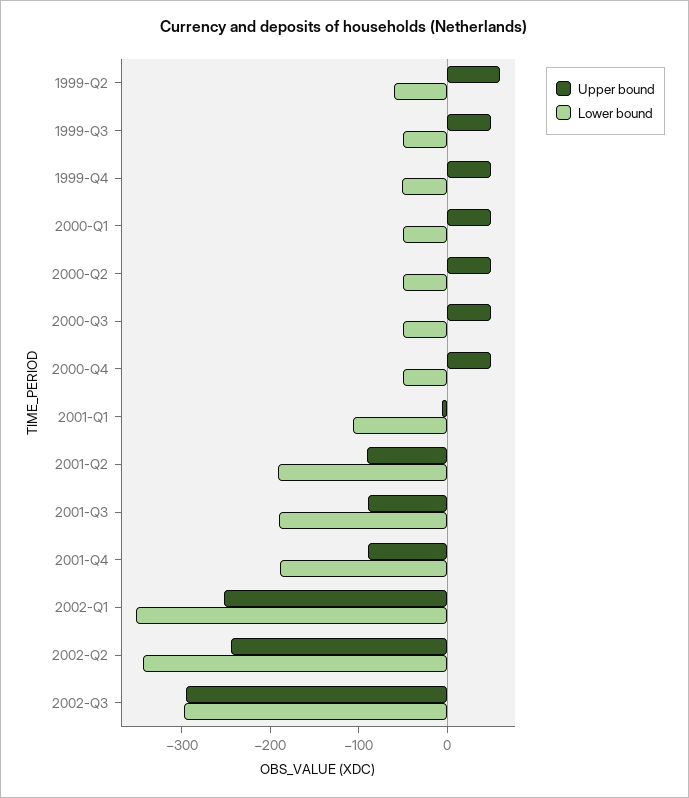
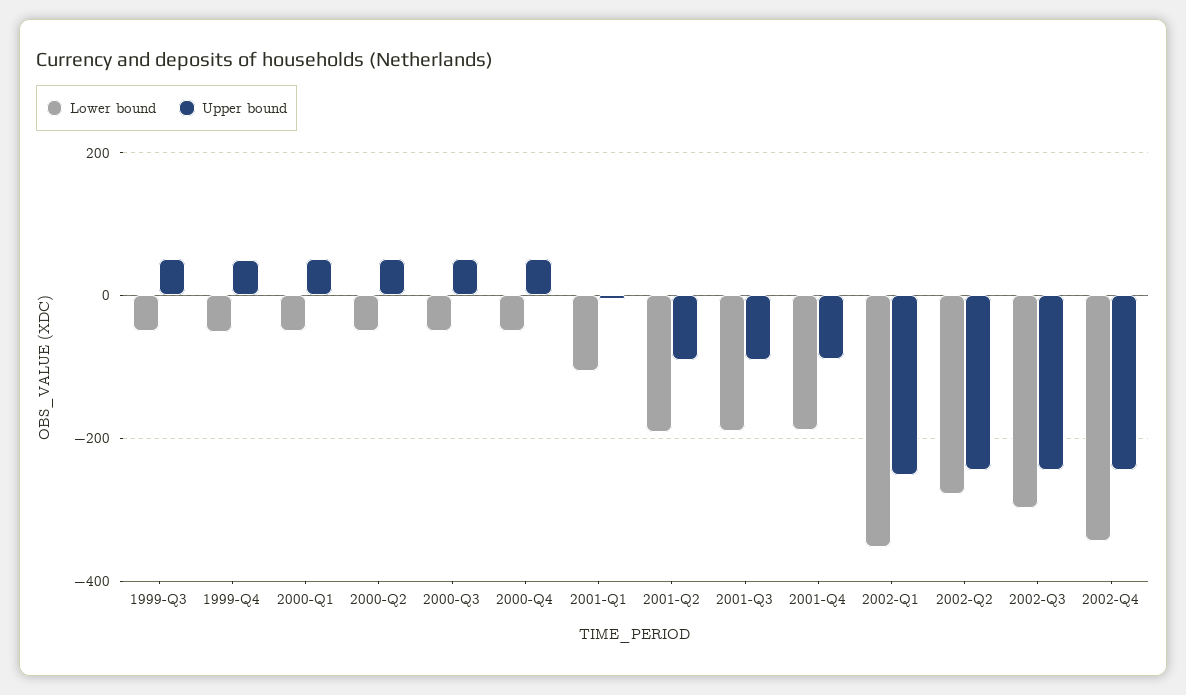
Upper bound, 1999-Q2: 60 -> none
Lower bound, 1999-Q2: -60 -> none
Lower bound, 2002-Q2: -340 -> -280
Upper bound, 2002-Q3: -300 -> -240
Lower bound, 2002-Q4: none -> -340
Upper bound, 2002-Q4: none -> -240

